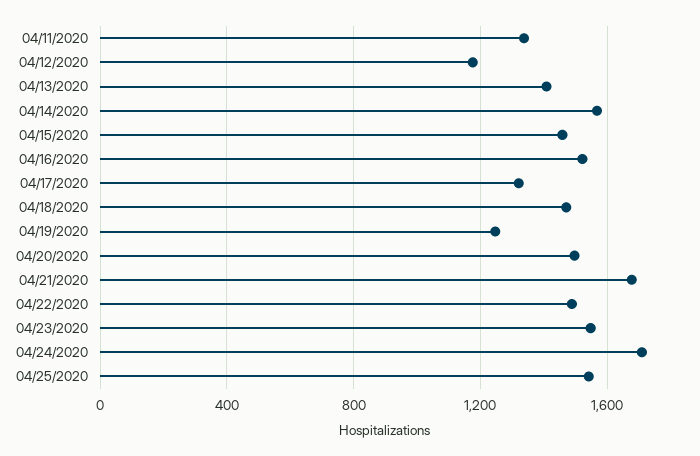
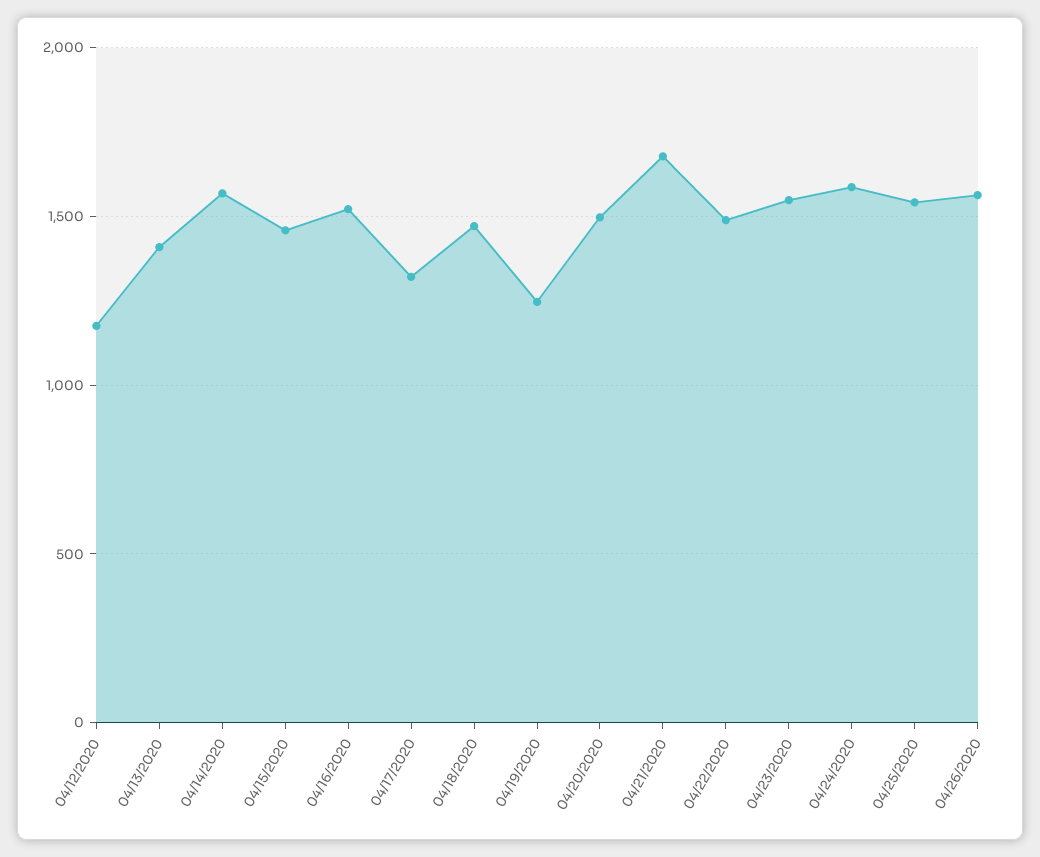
04/11/2020: 1350 -> none
04/24/2020: 1700 -> 1600
04/26/2020: none -> 1550

